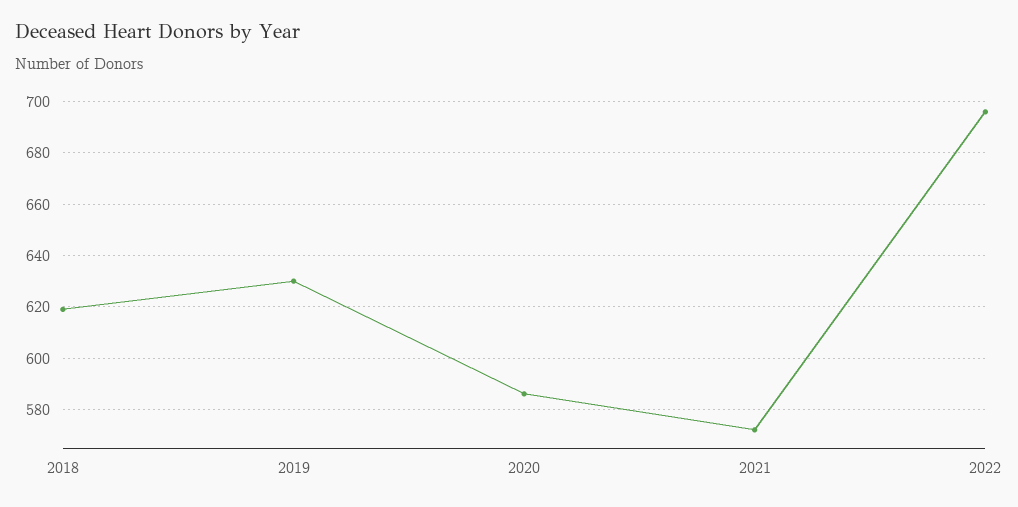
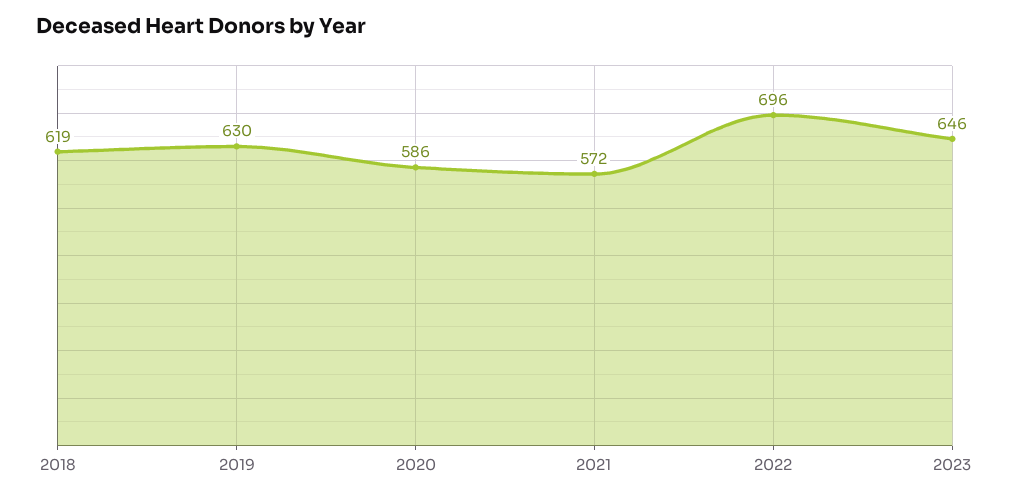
2023: none -> 646

